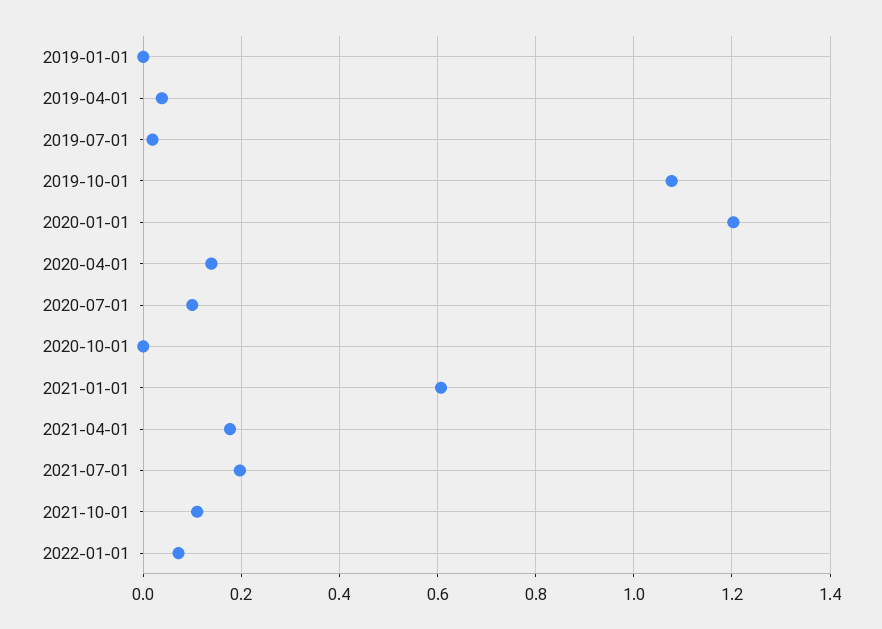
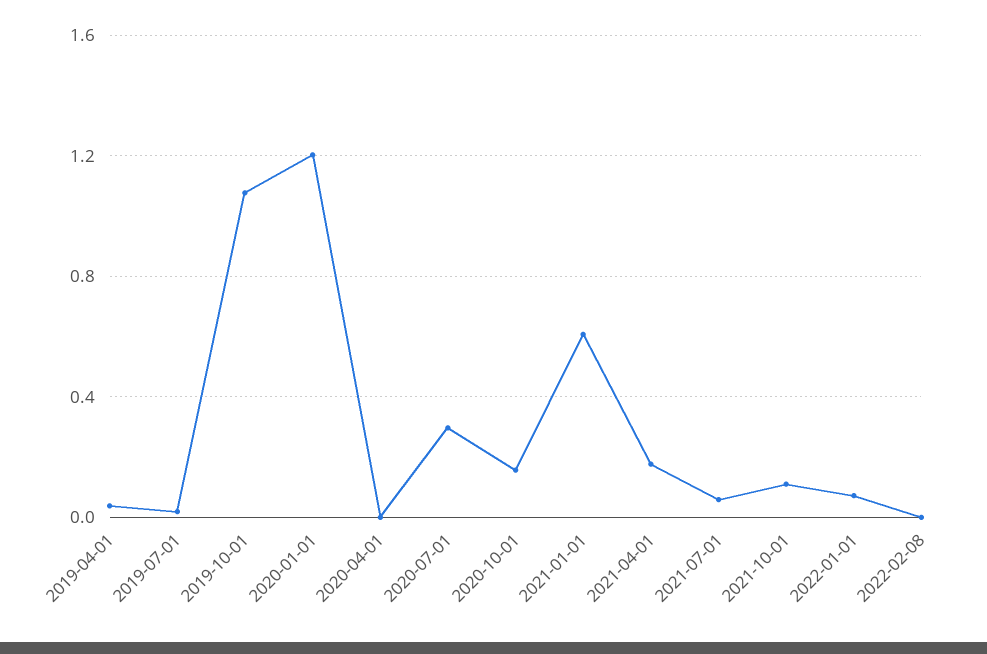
2019-01-01: 0 -> none
2020-04-01: 0.14 -> 0
2020-07-01: 0.1 -> 0.3
2020-10-01: 0 -> 0.15
2021-07-01: 0.2 -> 0.05
2022-02-08: none -> 0

